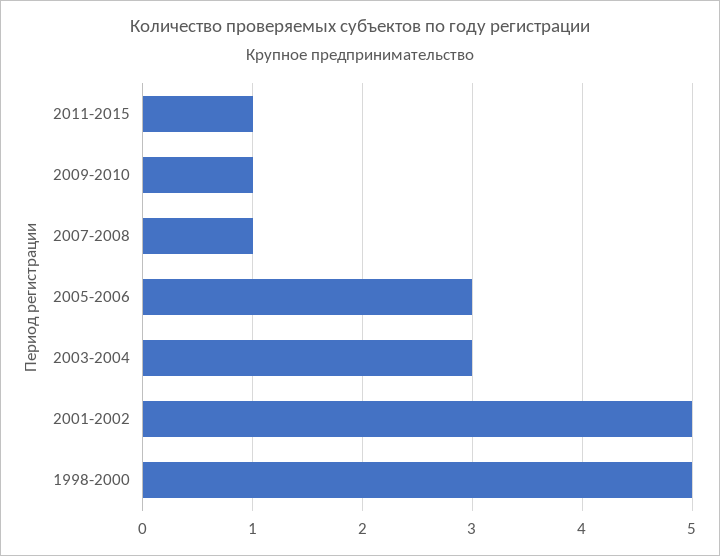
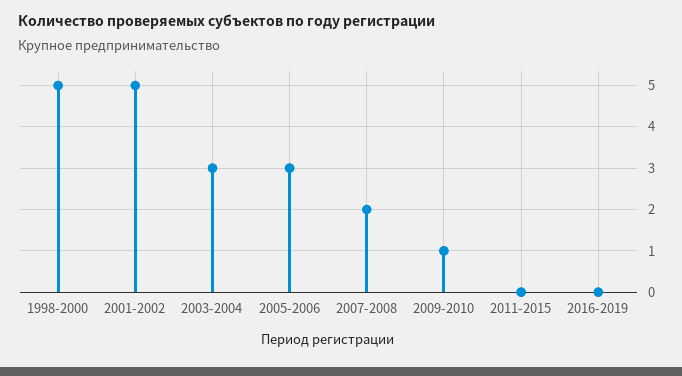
2011-2015: 1 -> 0
2007-2008: 1 -> 2
2016-2019: none -> 0

